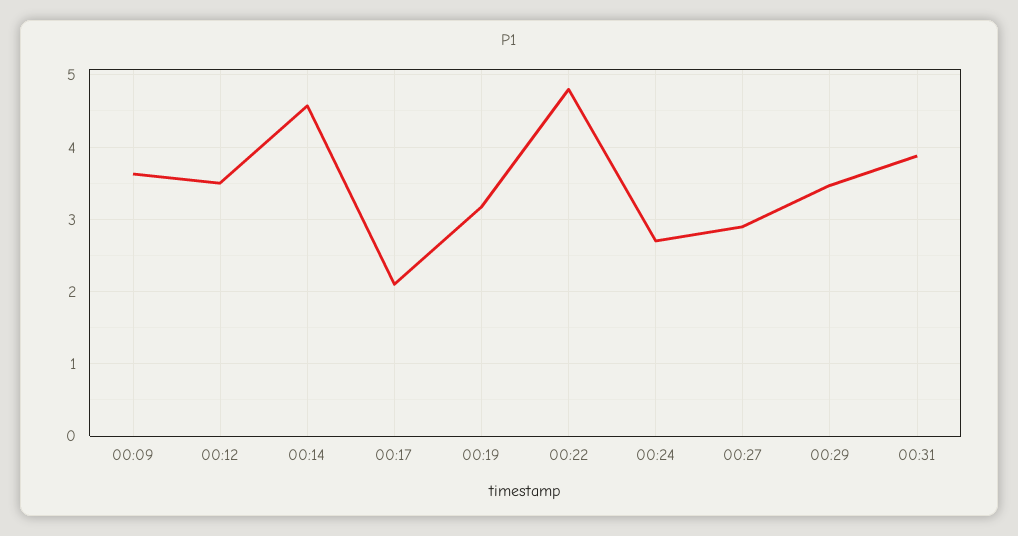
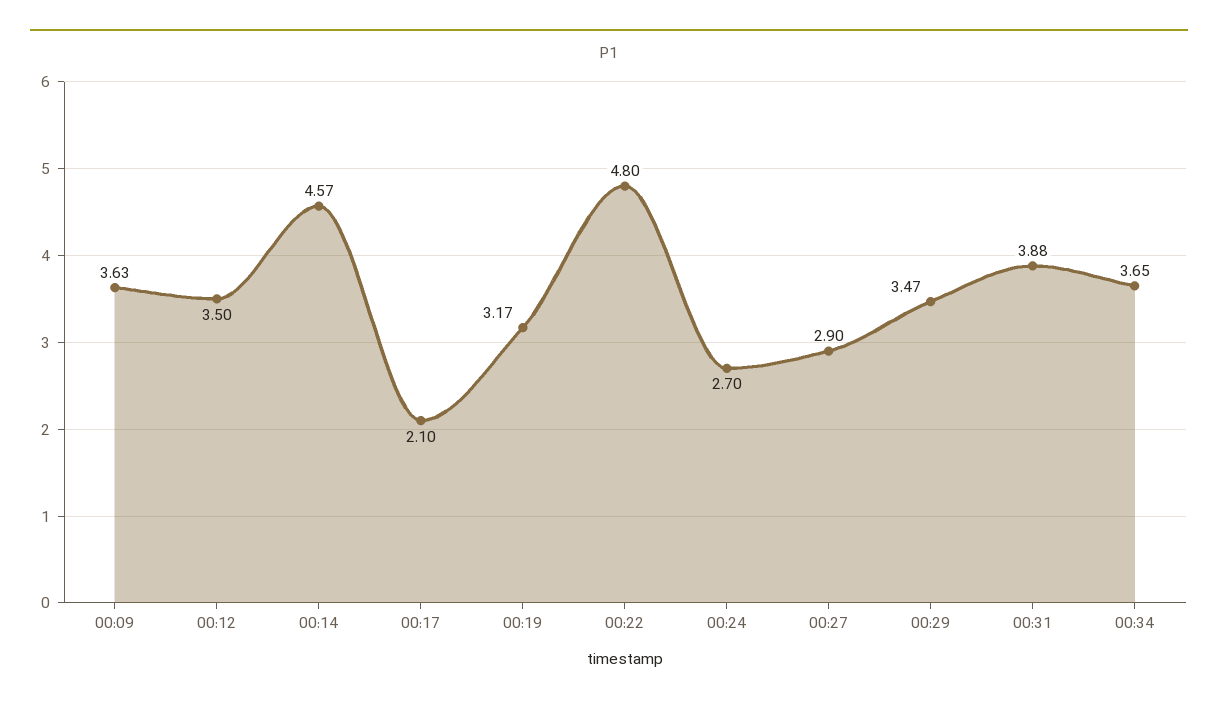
00:34: none -> 3.65

